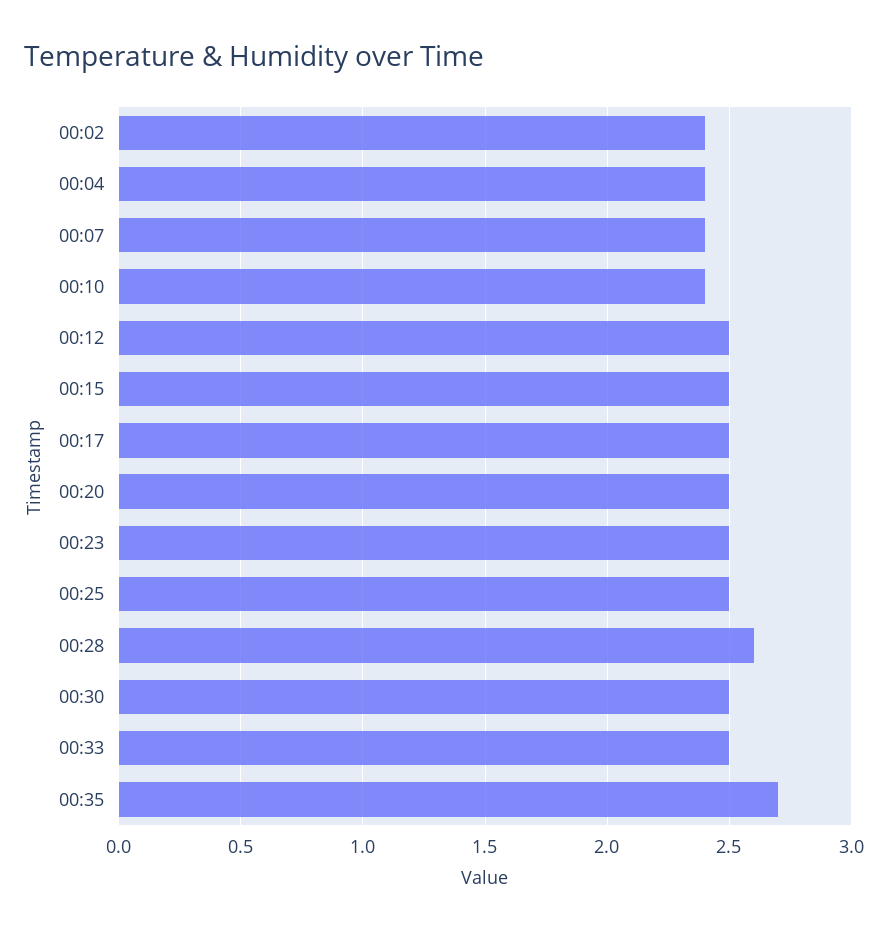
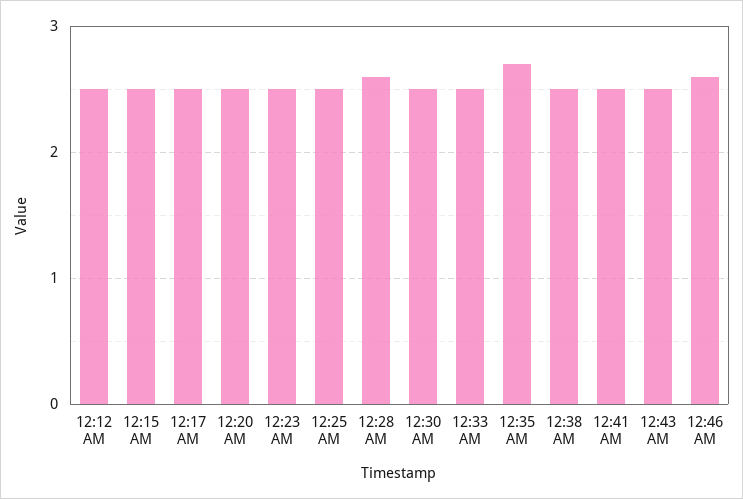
00:02: 2.4 -> none
00:04: 2.4 -> none
00:07: 2.4 -> none
00:10: 2.4 -> none
12:38 AM: none -> 2.5
12:41 AM: none -> 2.5
12:43 AM: none -> 2.5
12:46 AM: none -> 2.6

